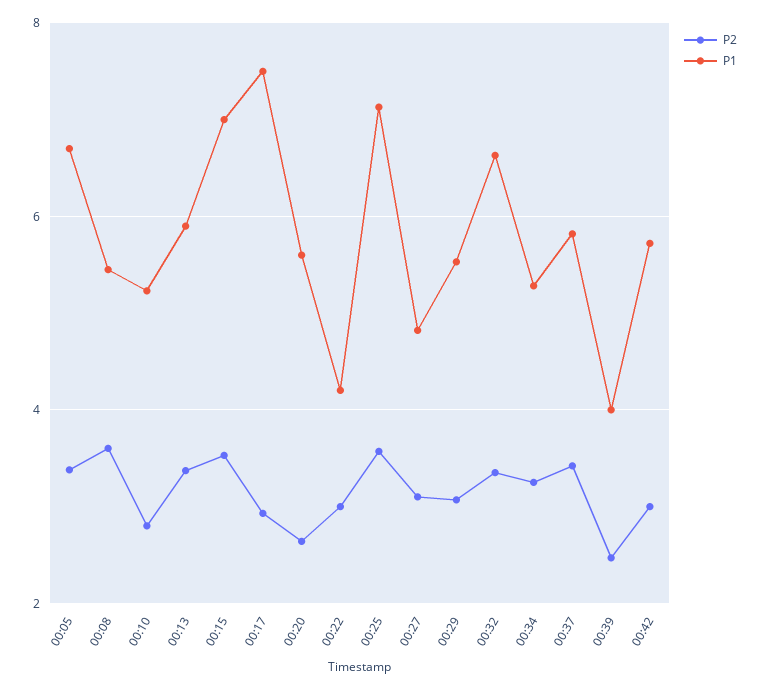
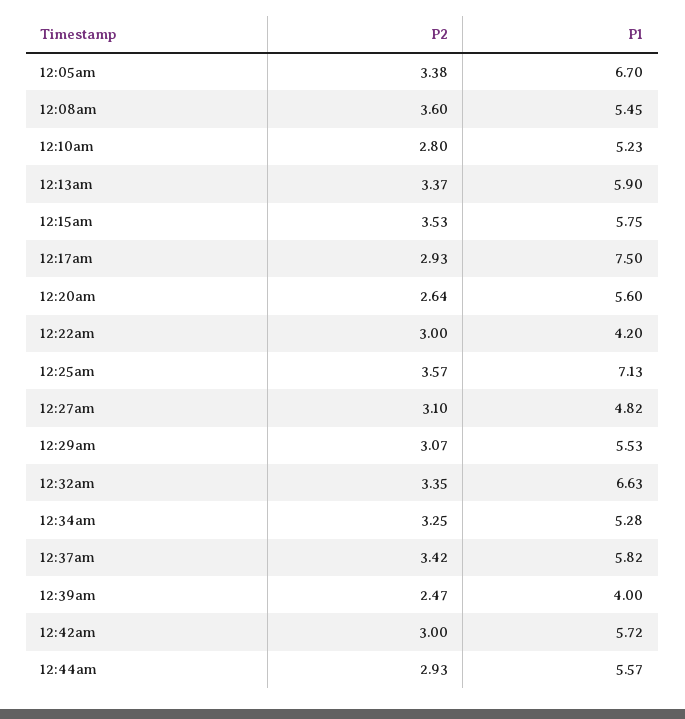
P1, 00:15: 7 -> 5.75
P2, 12:44am: none -> 2.93
P1, 12:44am: none -> 5.57

